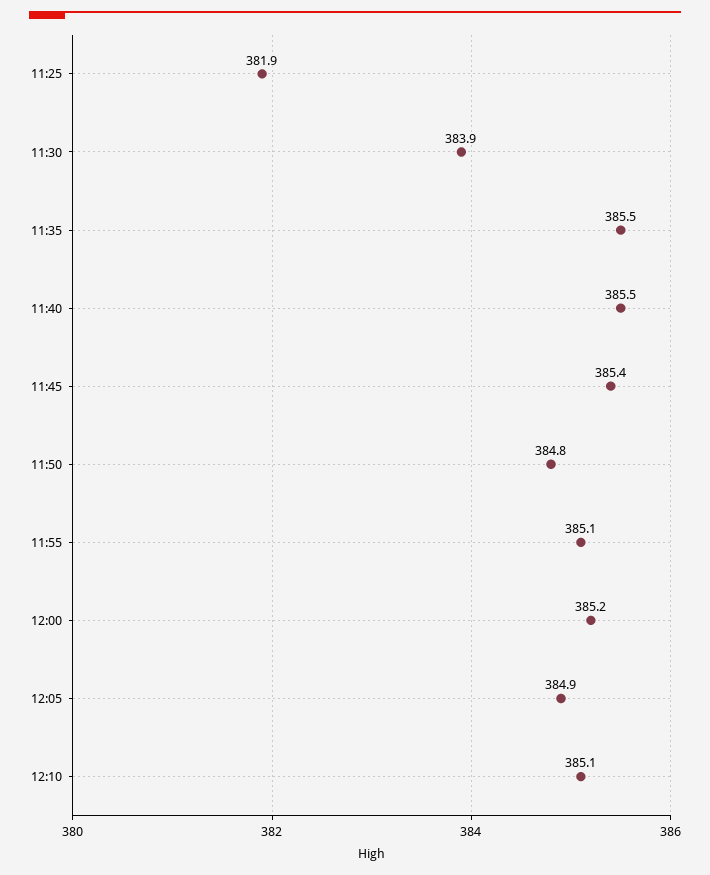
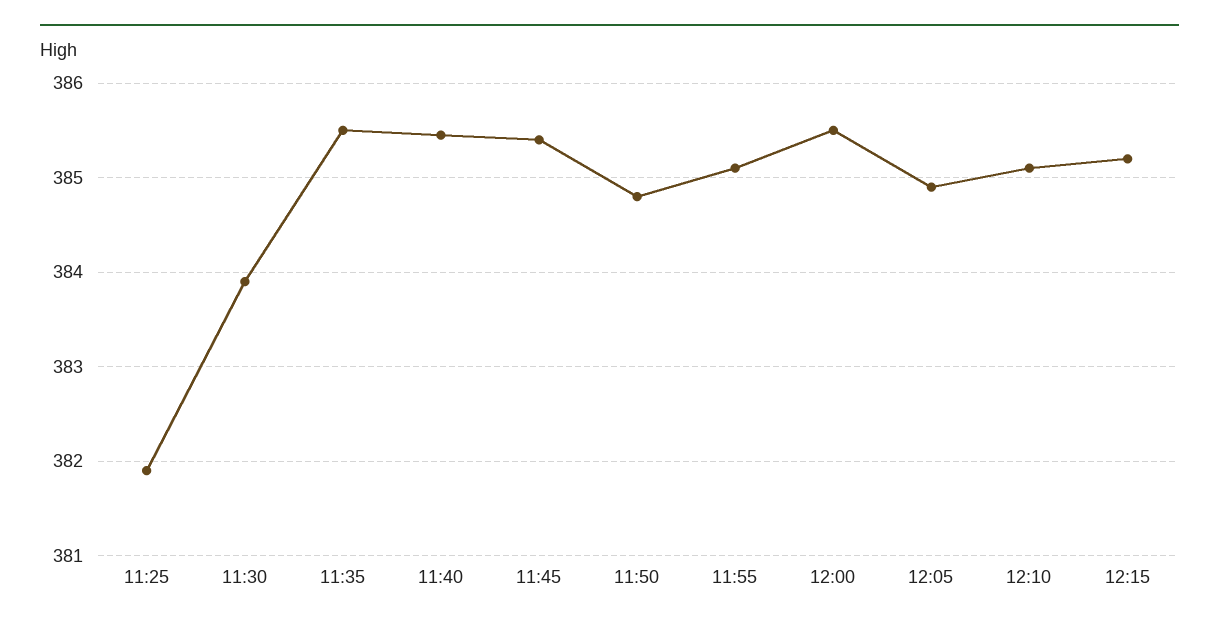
12:00: 385.2 -> 385.5
12:15: none -> 385.2

